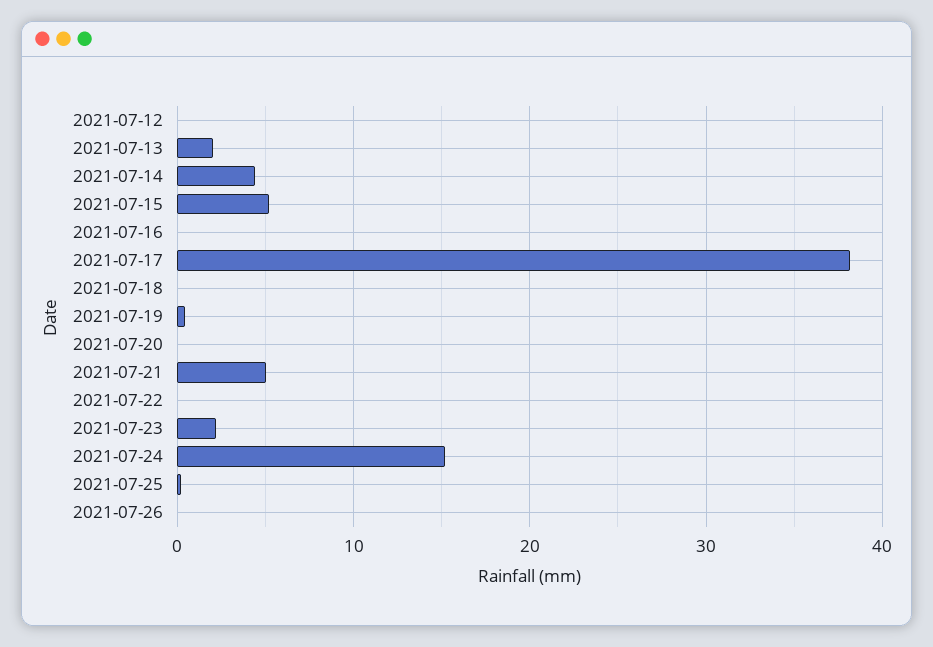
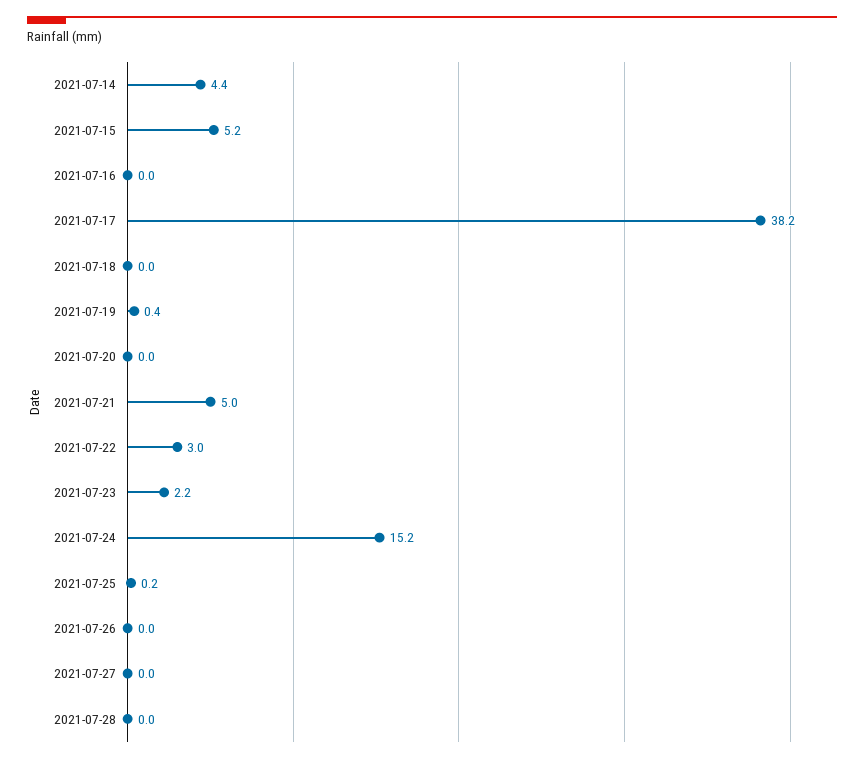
2021-07-12: 0 -> none
2021-07-13: 2 -> none
2021-07-22: 0 -> 3
2021-07-27: none -> 0
2021-07-28: none -> 0

